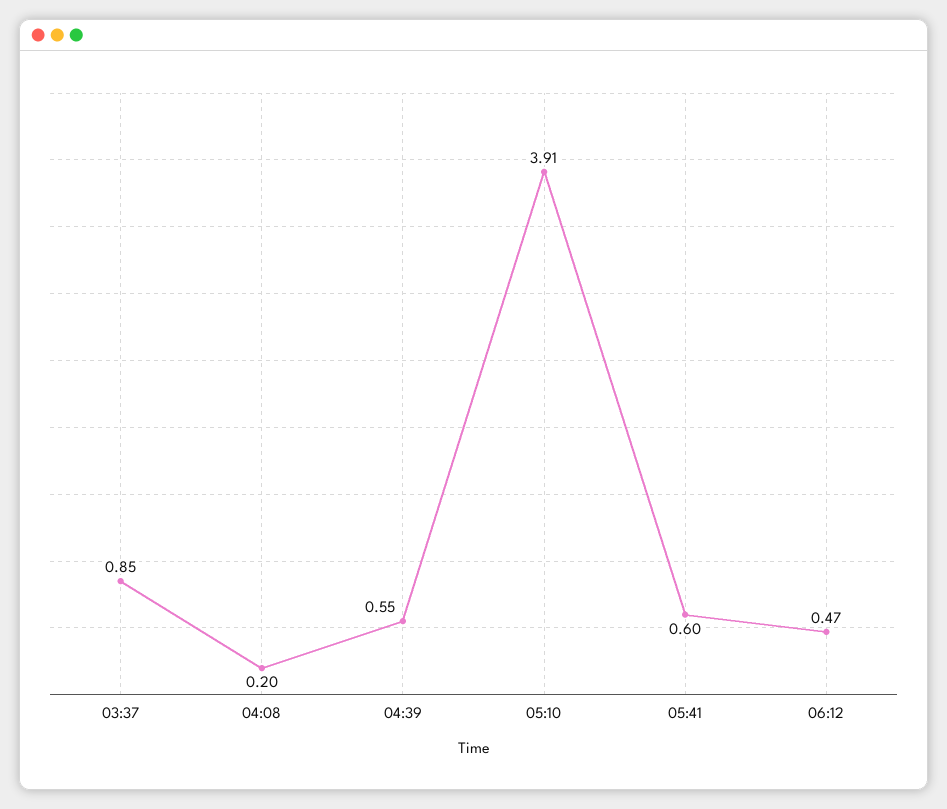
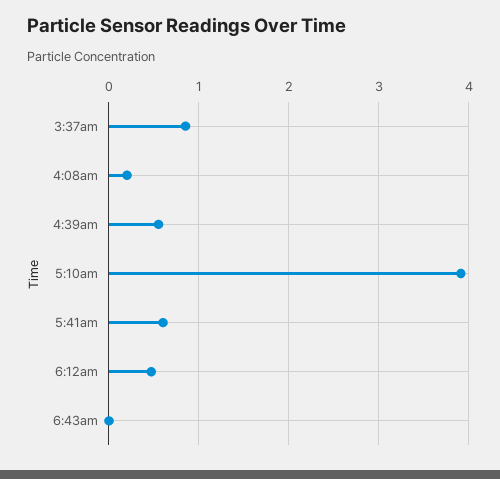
6:43am: none -> 0

